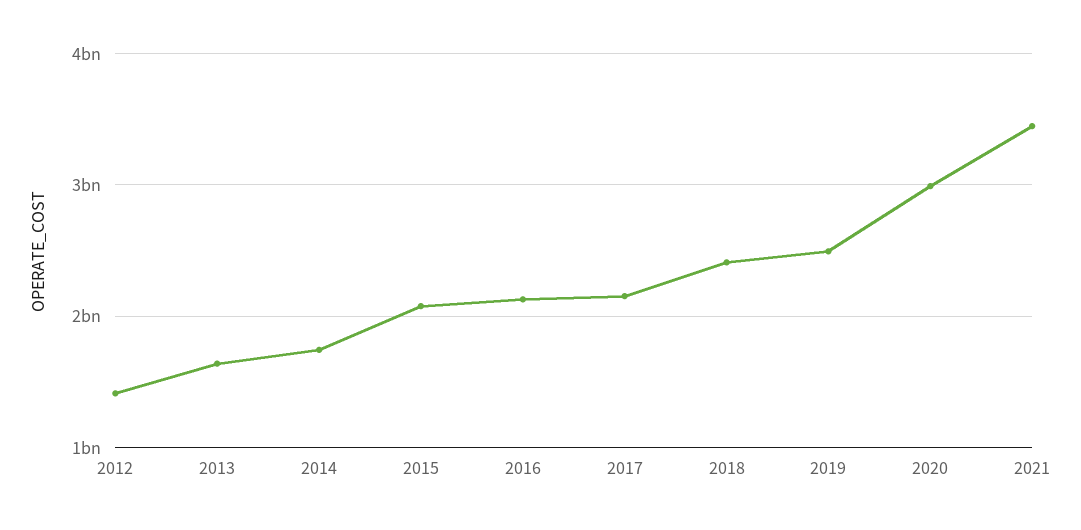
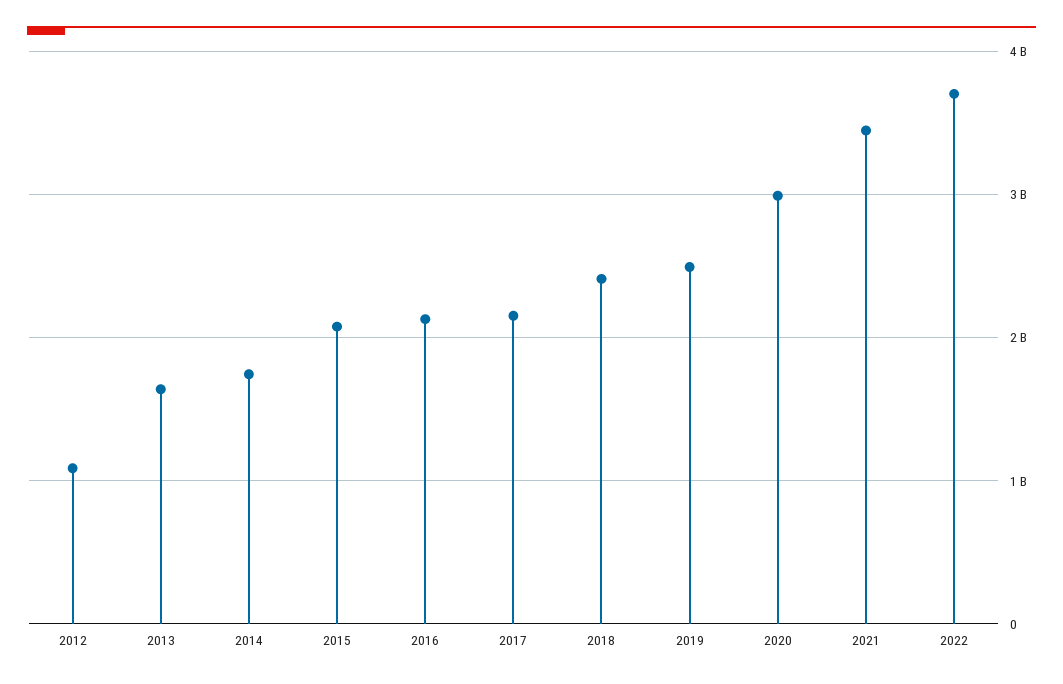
2012: 1400000000 -> 1100000000
2022: none -> 3700000000

